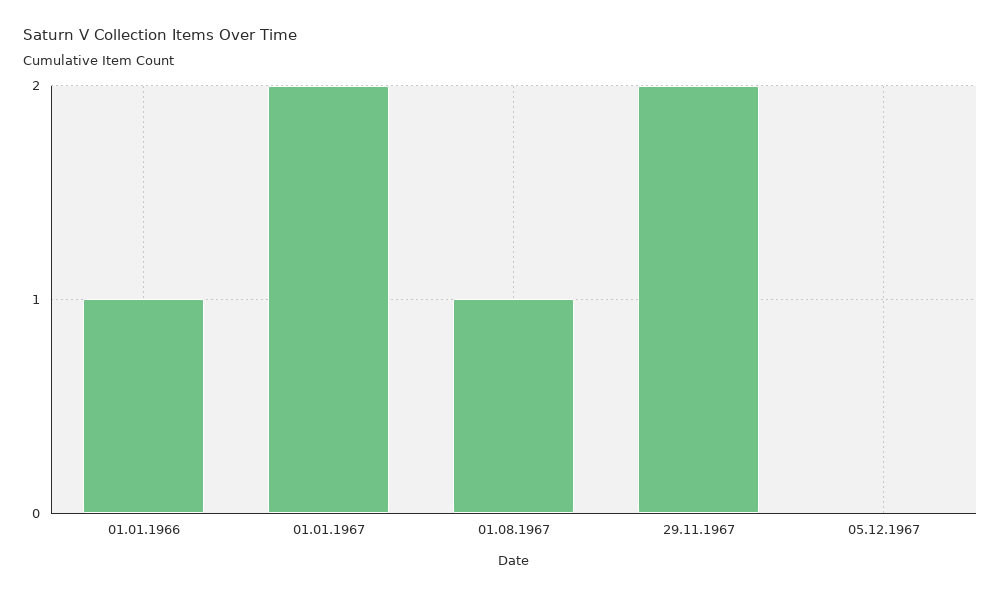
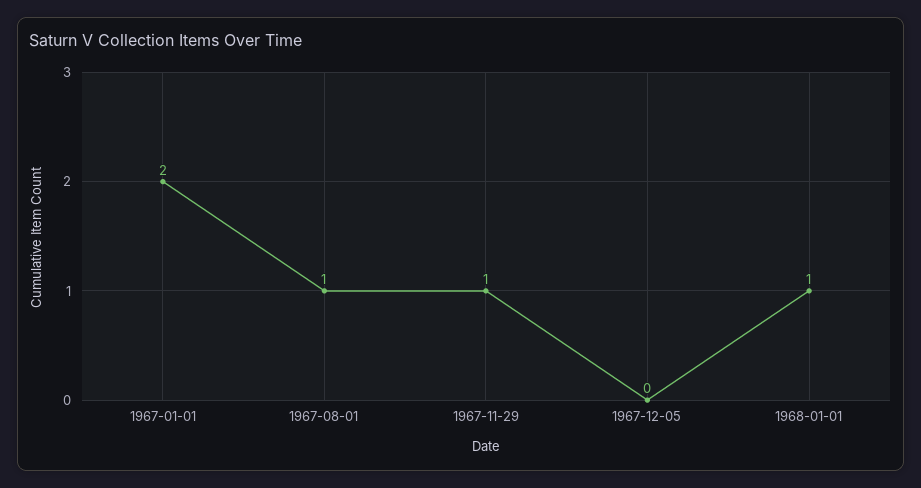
01.01.1966: 1 -> none
29.11.1967: 2 -> 1
1968-01-01: none -> 1

